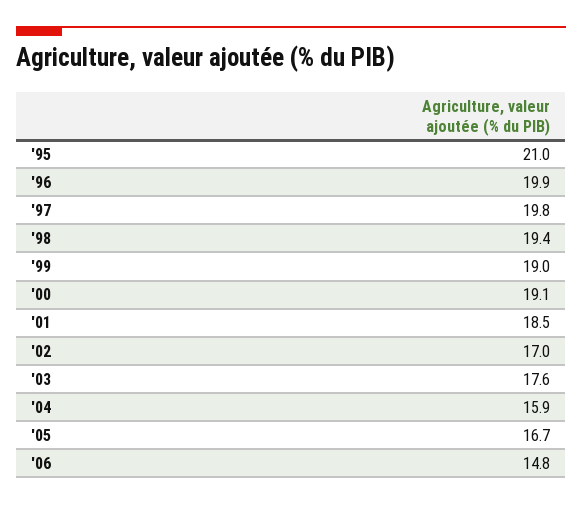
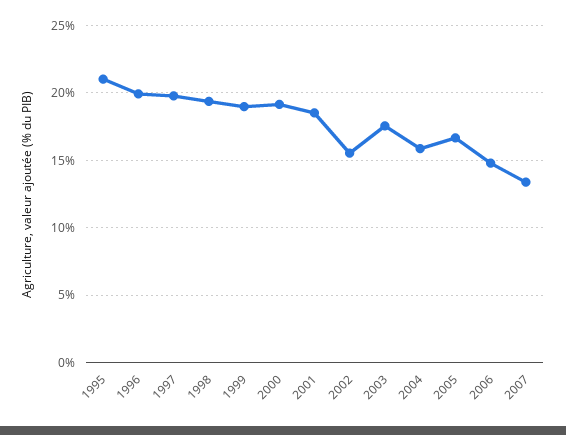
'02: 17 -> 15.5
2007: none -> 13.5

